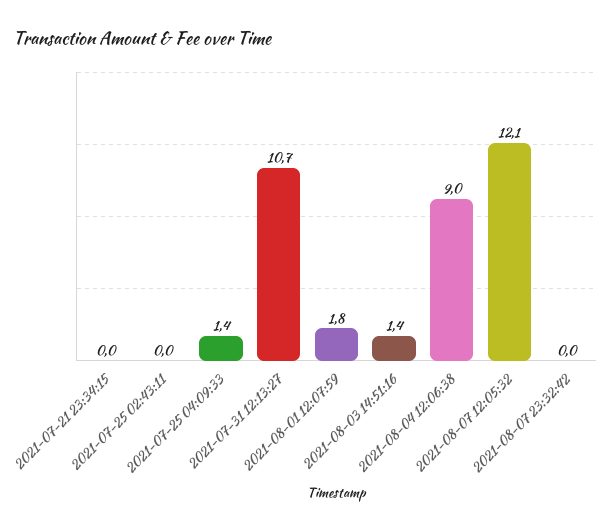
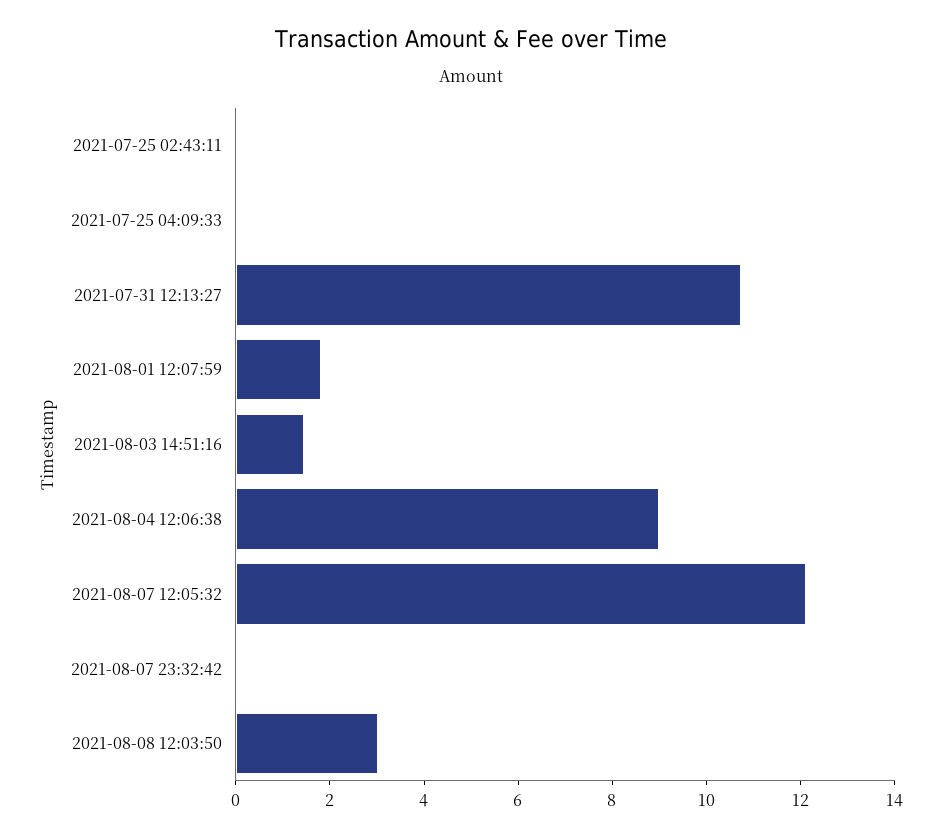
2021-07-21 23:34:15: 0 -> none
2021-07-25 04:09:33: 1.4 -> 0
2021-08-08 12:03:50: none -> 3

